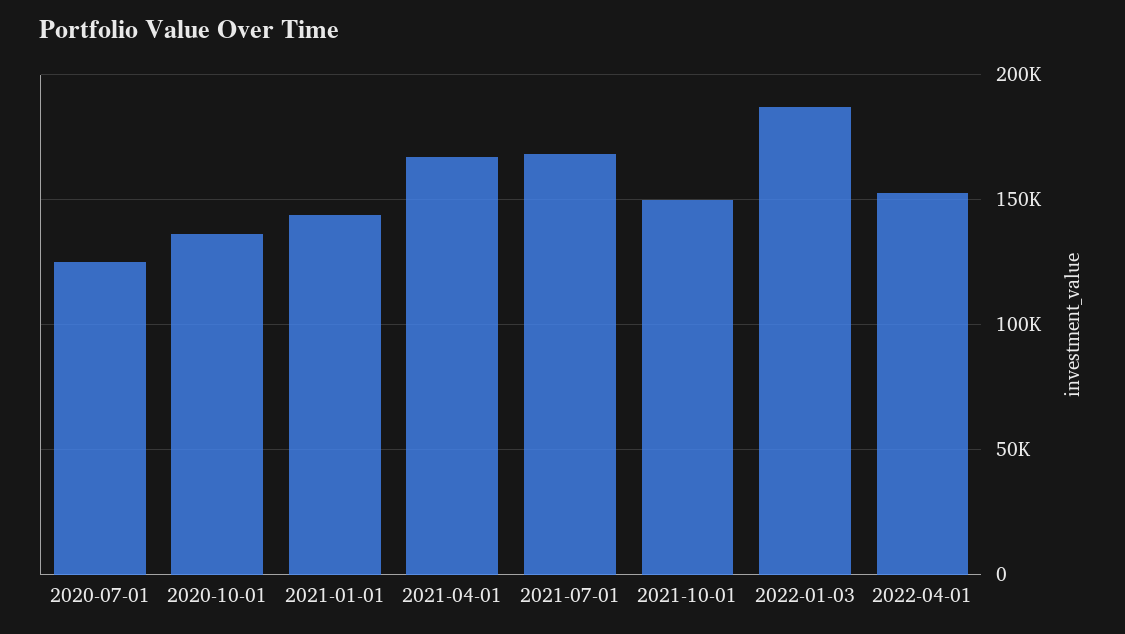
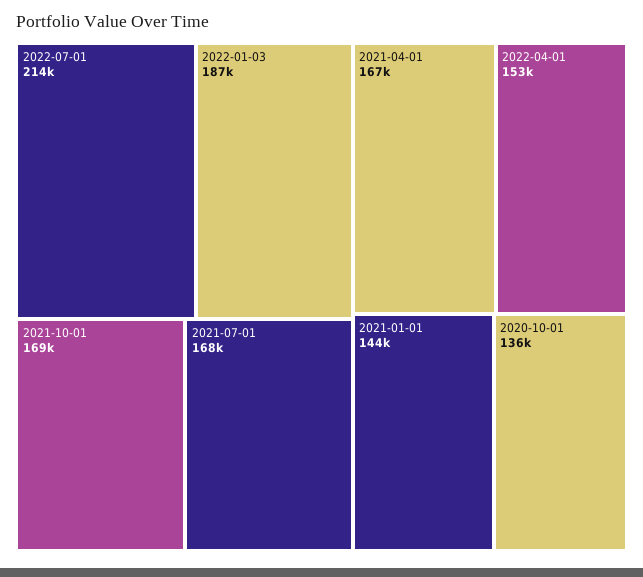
2020-07-01: 125000 -> none
2021-10-01: 150000 -> 169000
2022-07-01: none -> 214000

